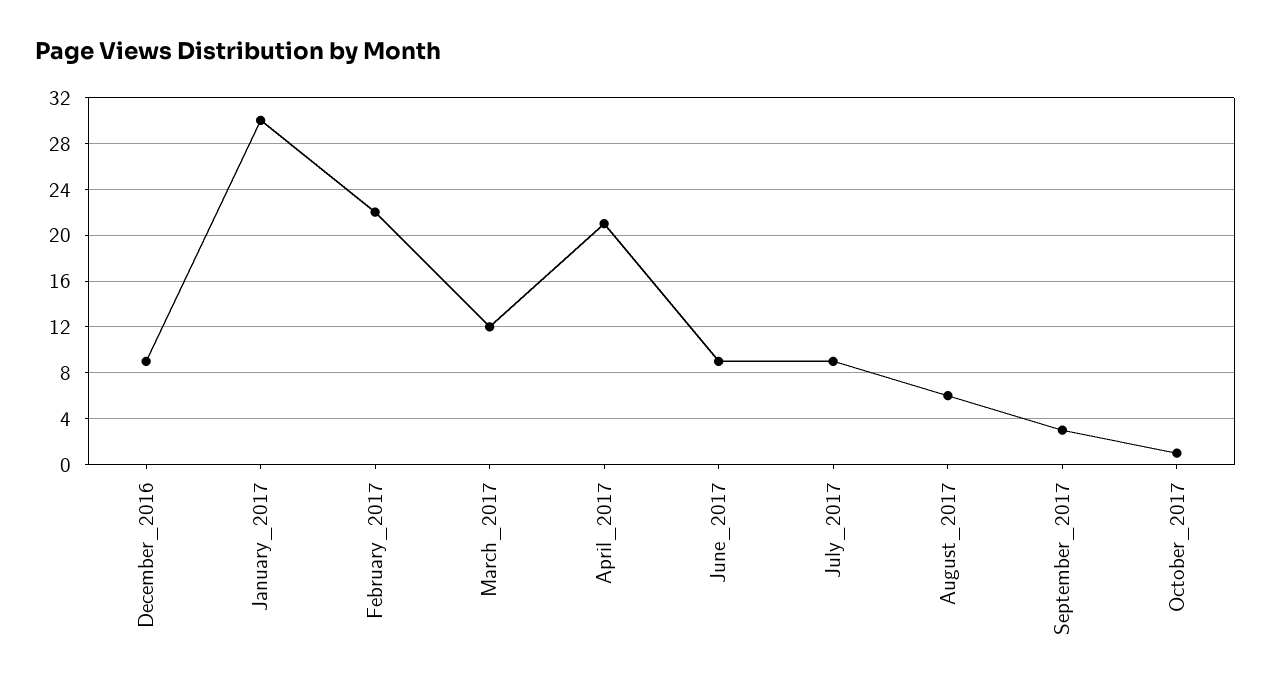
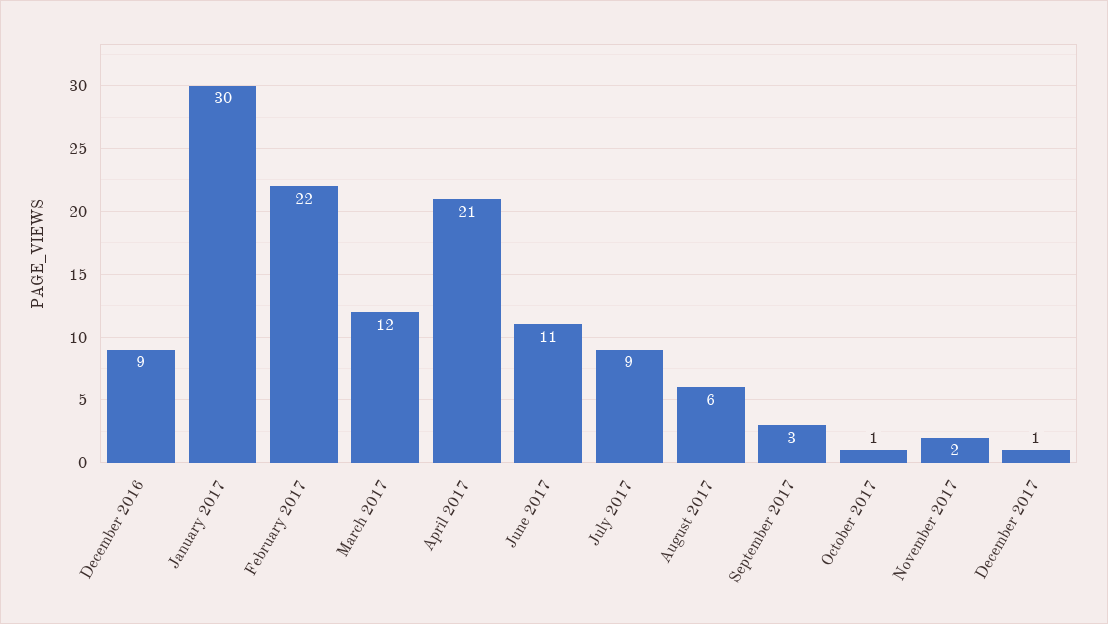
June_2017: 9 -> 11
November 2017: none -> 2
December 2017: none -> 1

